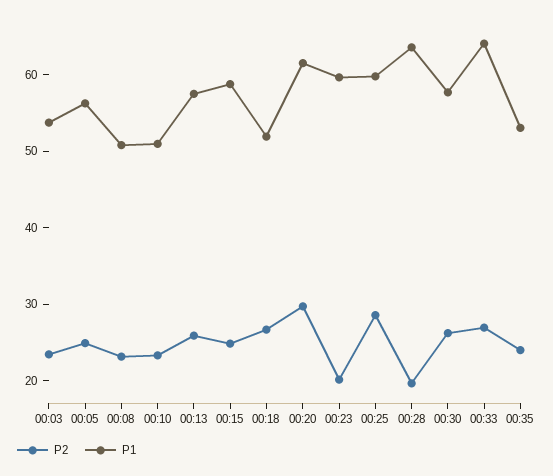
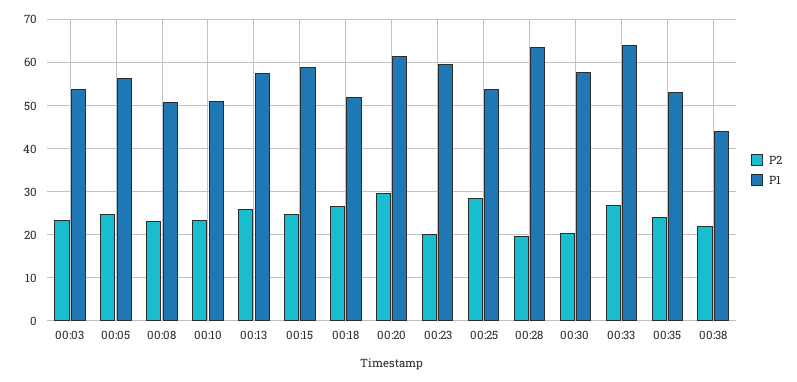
P1, 00:25: 60 -> 54
P2, 00:30: 26 -> 20
P2, 00:38: none -> 22
P1, 00:38: none -> 44

